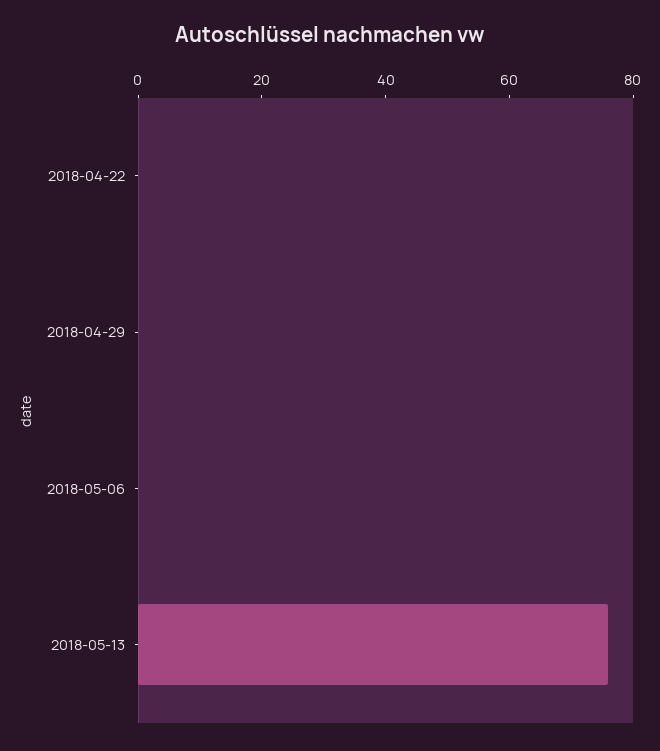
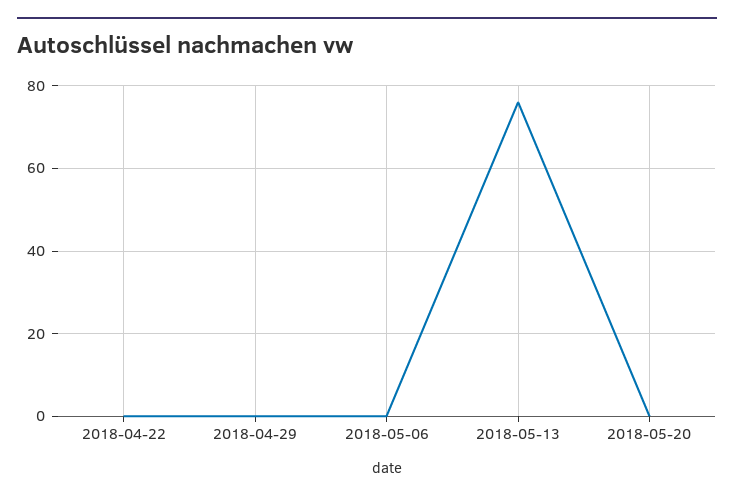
2018-05-20: none -> 0

